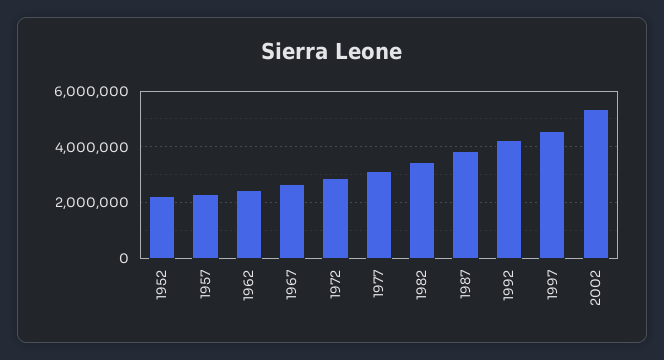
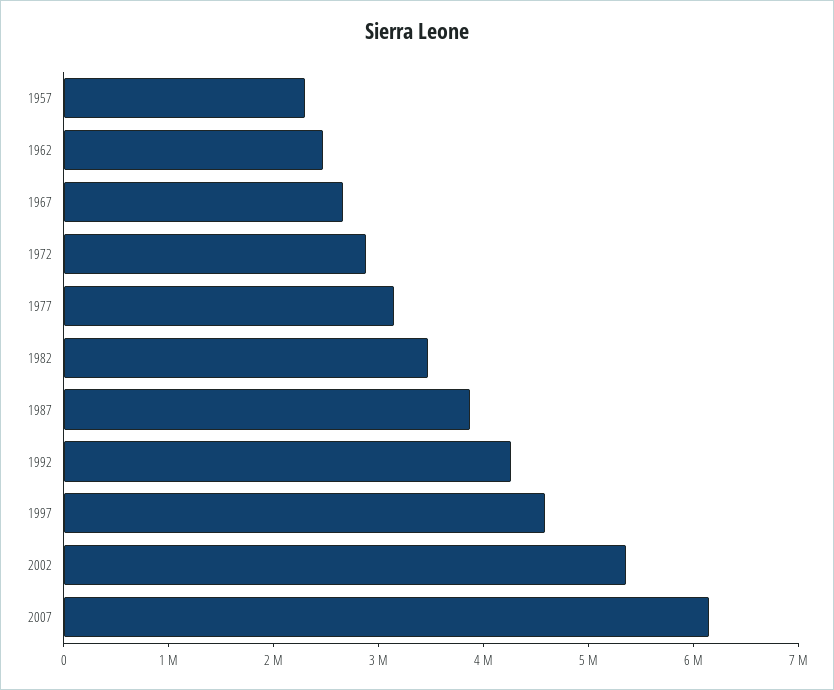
1952: 2250000 -> none
2007: none -> 6200000

